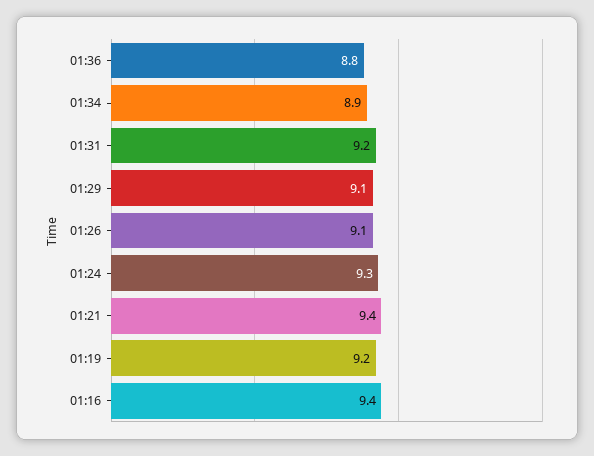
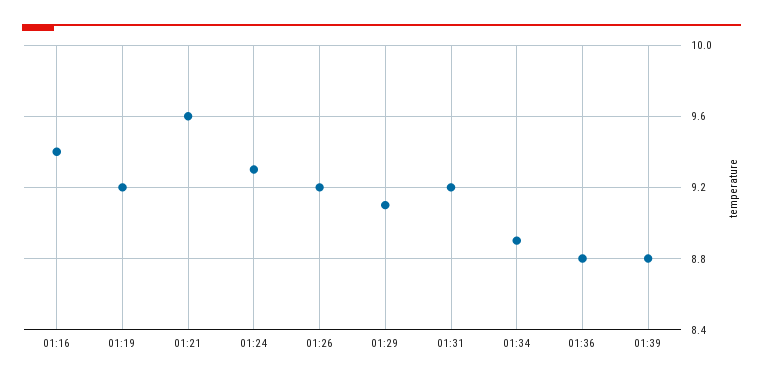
01:26: 9.1 -> 9.2
01:21: 9.4 -> 9.6
01:39: none -> 8.8

